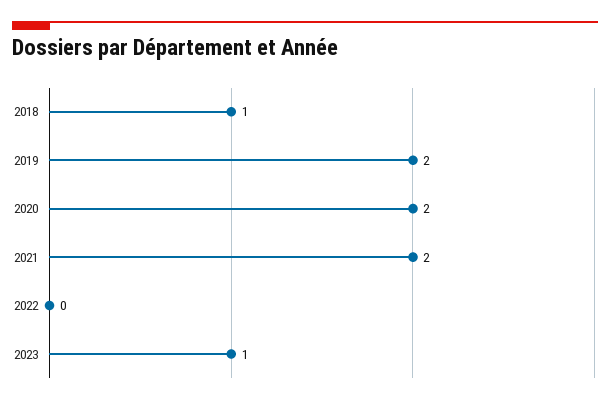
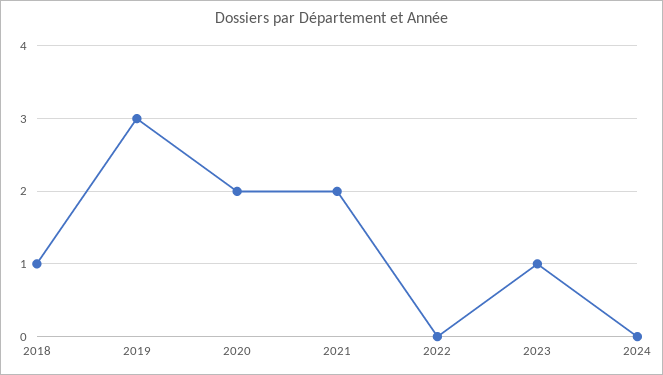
2019: 2 -> 3
2024: none -> 0

